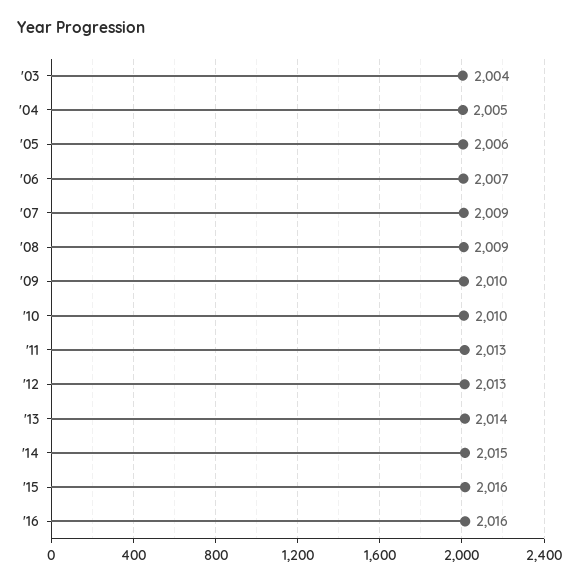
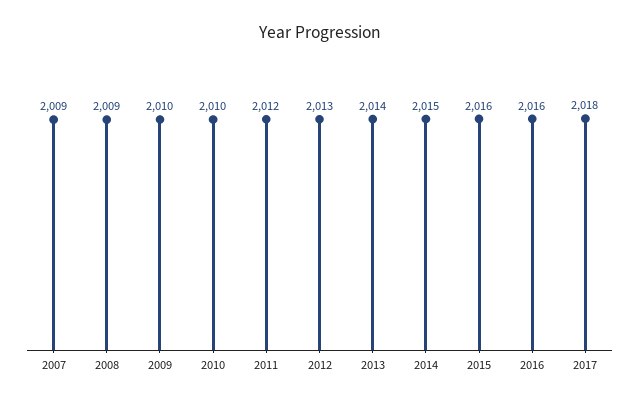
'03: 2004 -> none
'04: 2005 -> none
'05: 2006 -> none
'06: 2007 -> none
'11: 2013 -> 2012
2017: none -> 2018

